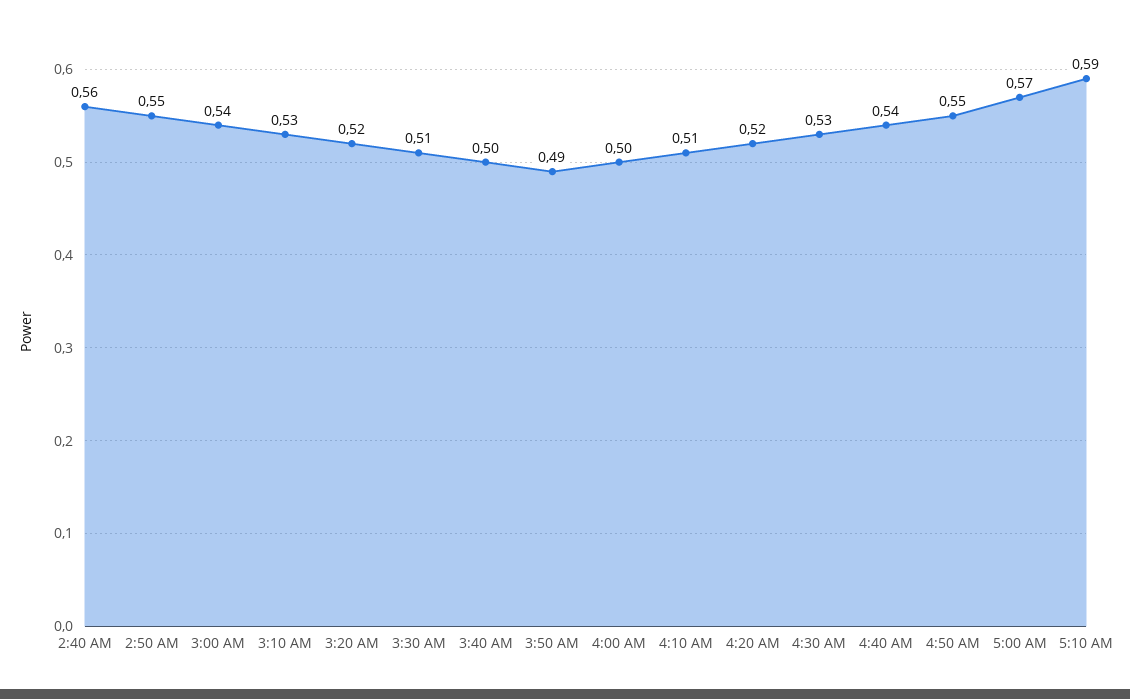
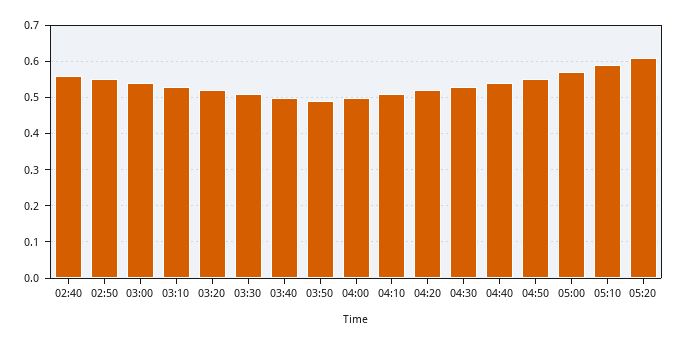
05:20: none -> 0.6

